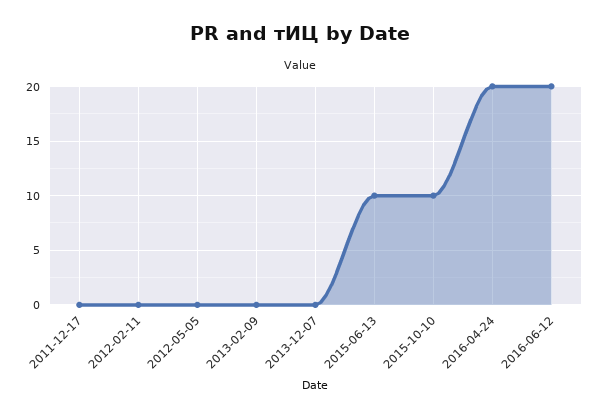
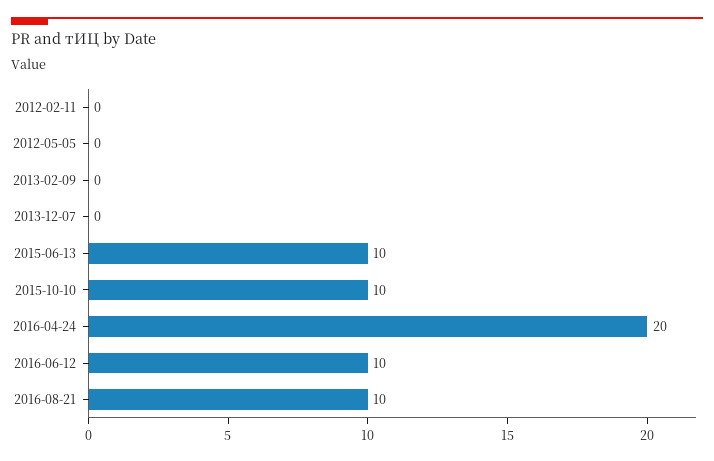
2011-12-17: 0 -> none
2016-06-12: 20 -> 10
2016-08-21: none -> 10

